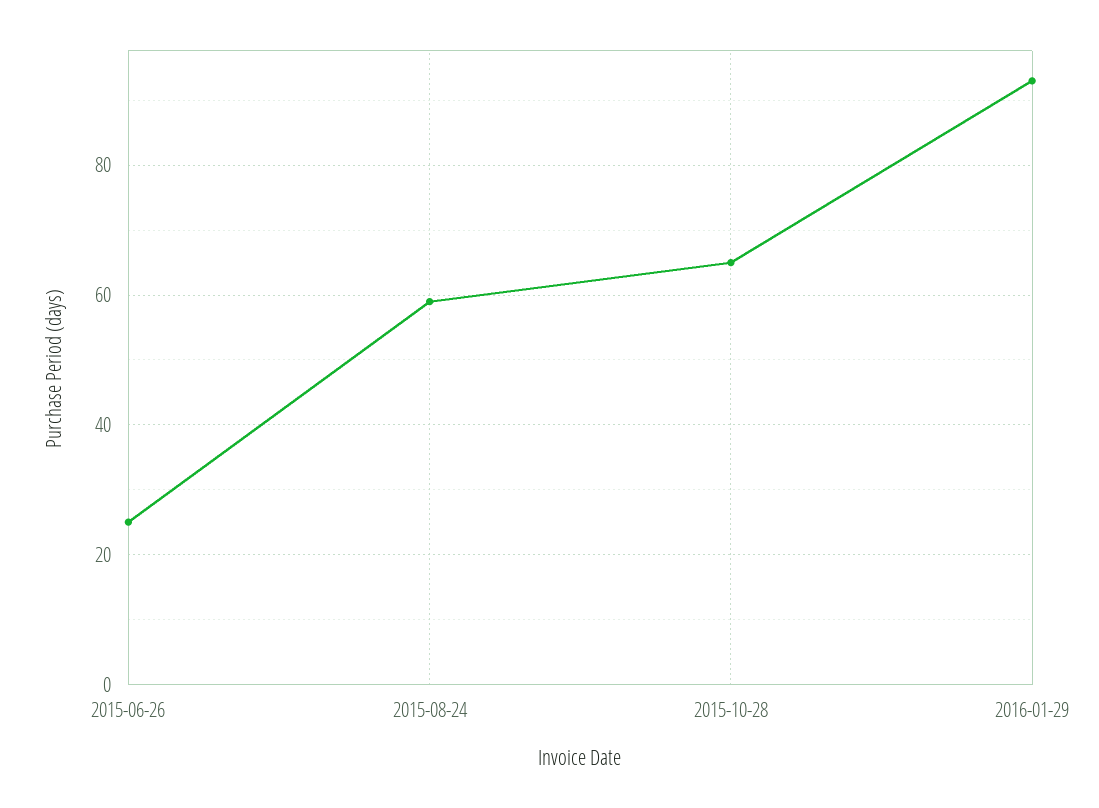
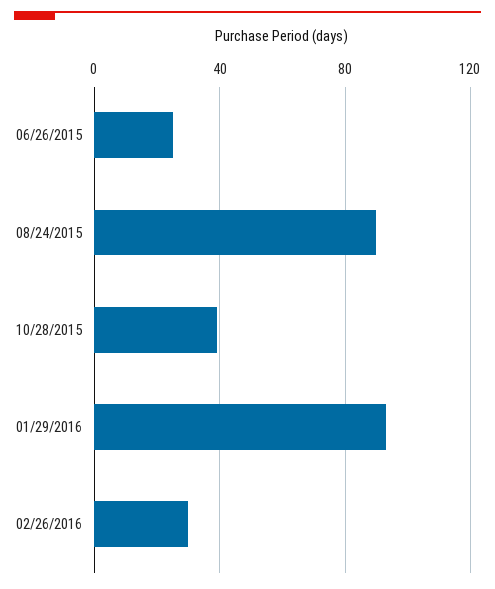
2015-08-24: 60 -> 90
2015-10-28: 65 -> 40
02/26/2016: none -> 30

